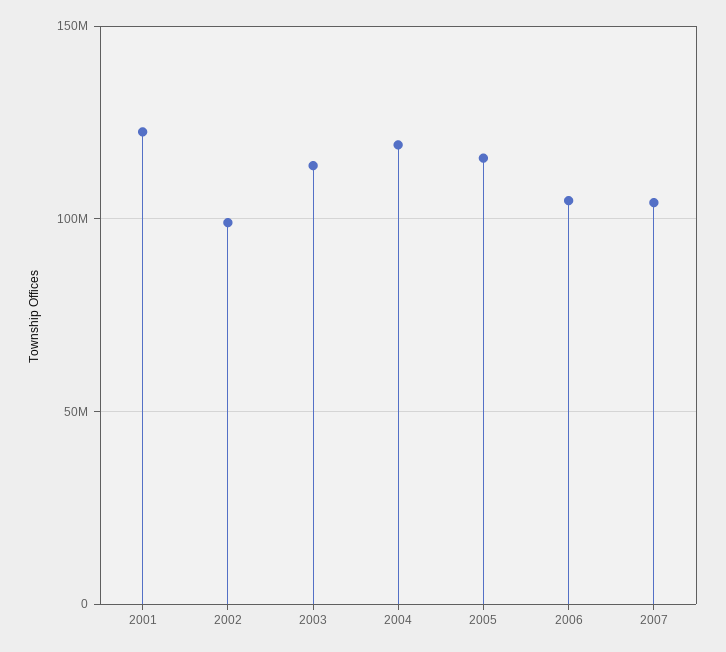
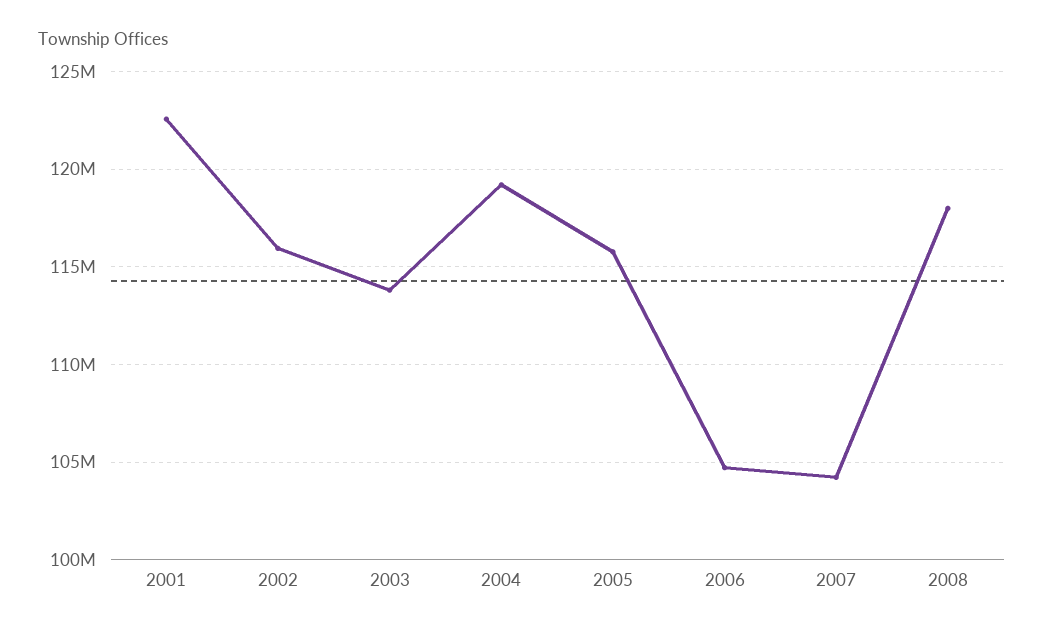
2002: 100000000 -> 116000000
2008: none -> 118000000

